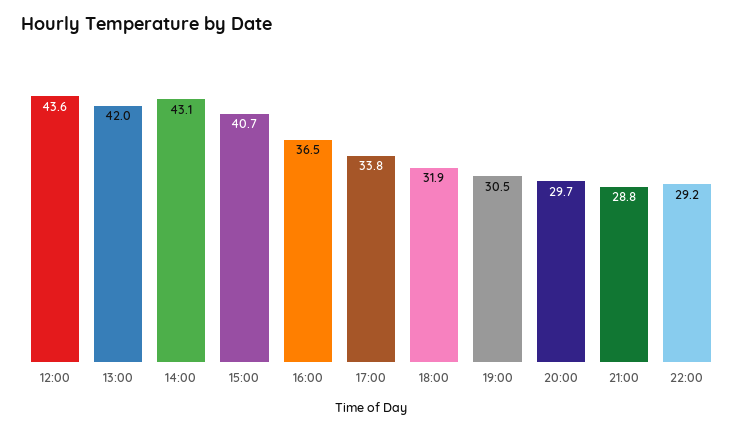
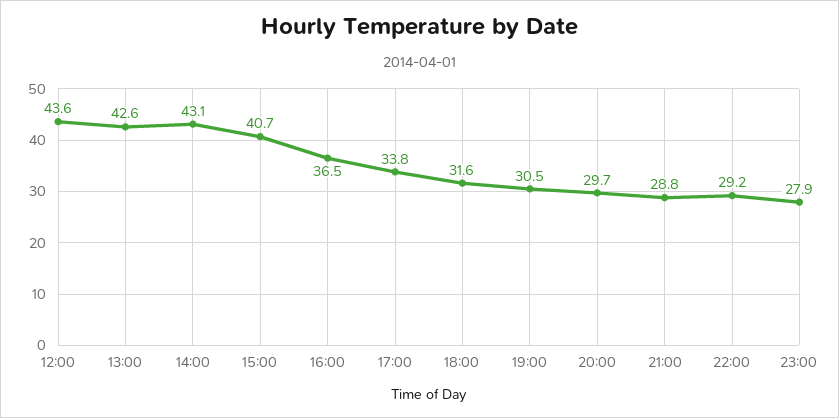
13:00: 42 -> 42.6
18:00: 31.9 -> 31.6
23:00: none -> 27.9

